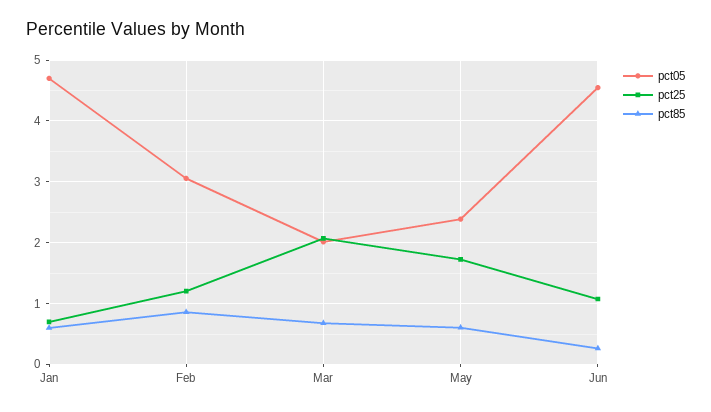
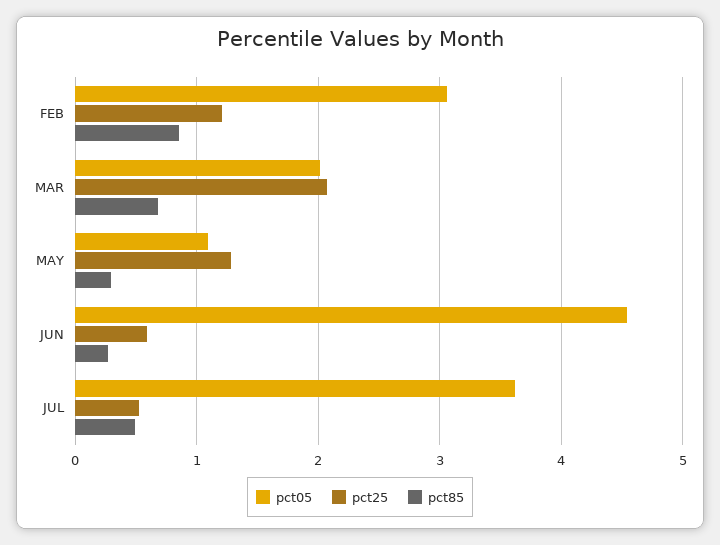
pct05, Jan: 4.7 -> none
pct25, Jan: 0.7 -> none
pct85, Jan: 0.6 -> none
pct05, May: 2.4 -> 1.1
pct25, May: 1.7 -> 1.3
pct85, May: 0.6 -> 0.3
pct25, Jun: 1.1 -> 0.6
pct05, JUL: none -> 3.6
pct25, JUL: none -> 0.5
pct85, JUL: none -> 0.5

